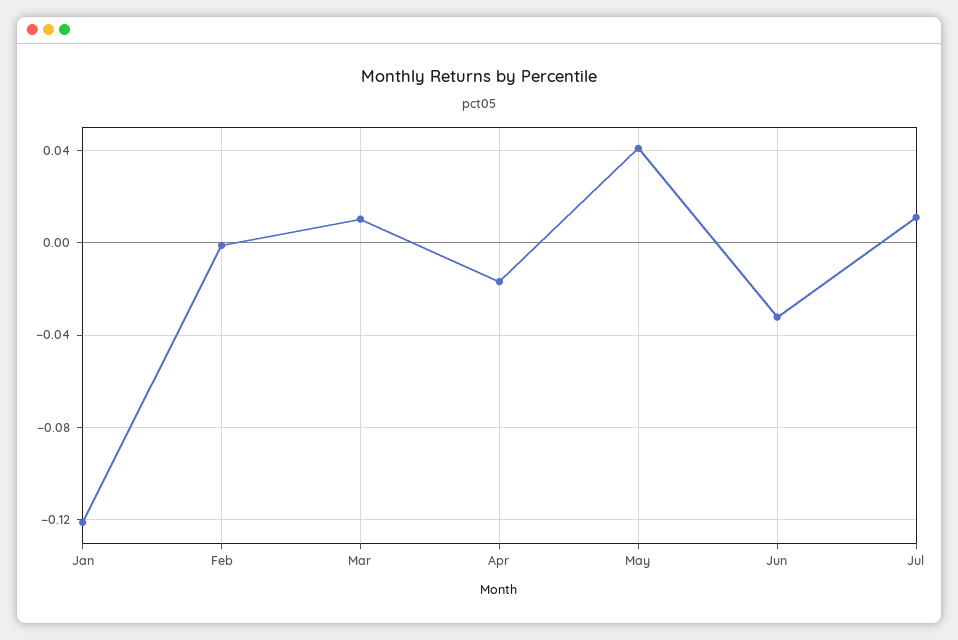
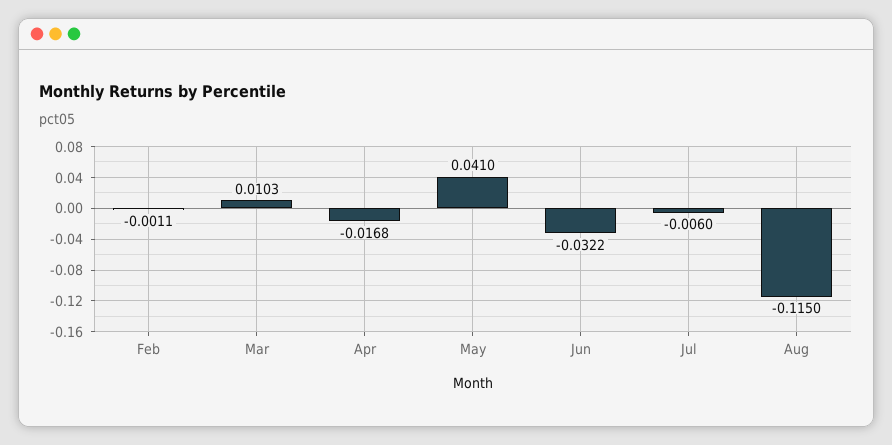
Jan: -0.12 -> none
Jul: 0.01 -> -0.006
Aug: none -> -0.115

